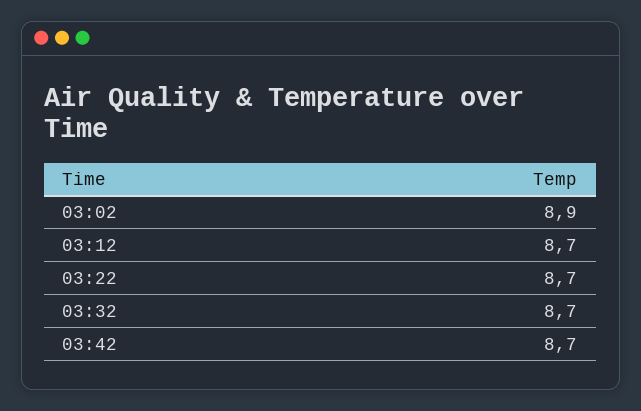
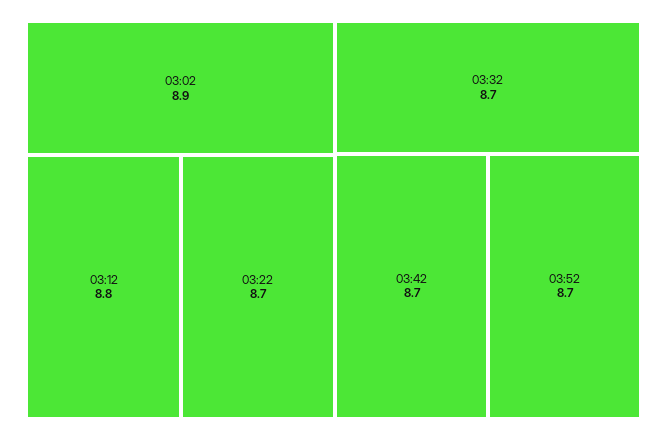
03:12: 8.7 -> 8.8
03:52: none -> 8.7

